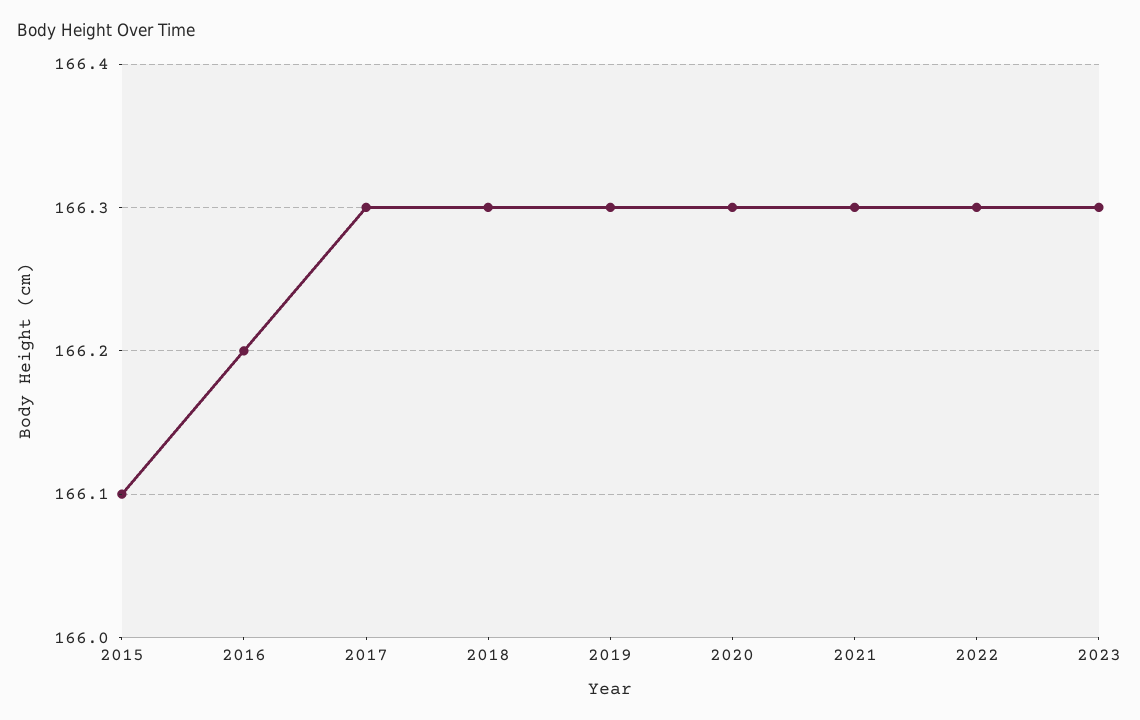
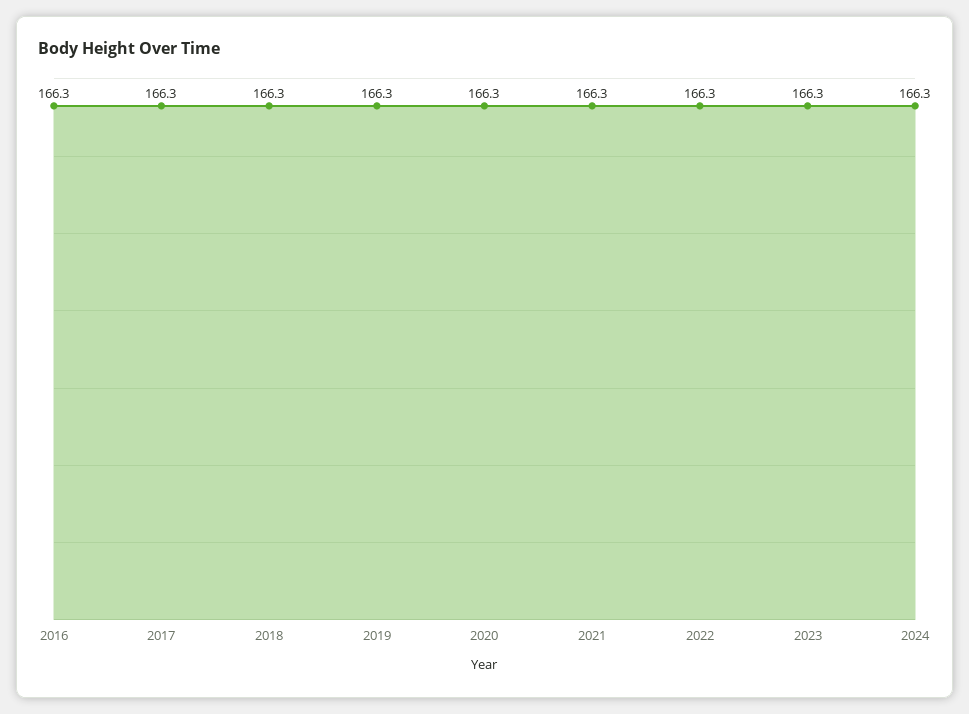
2015: 166.1 -> none
2016: 166.2 -> 166.3
2024: none -> 166.3

